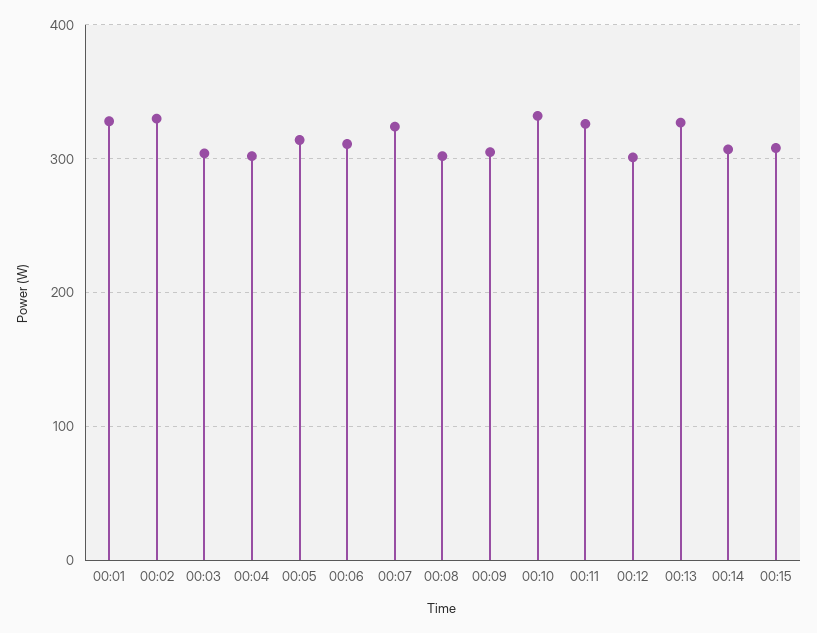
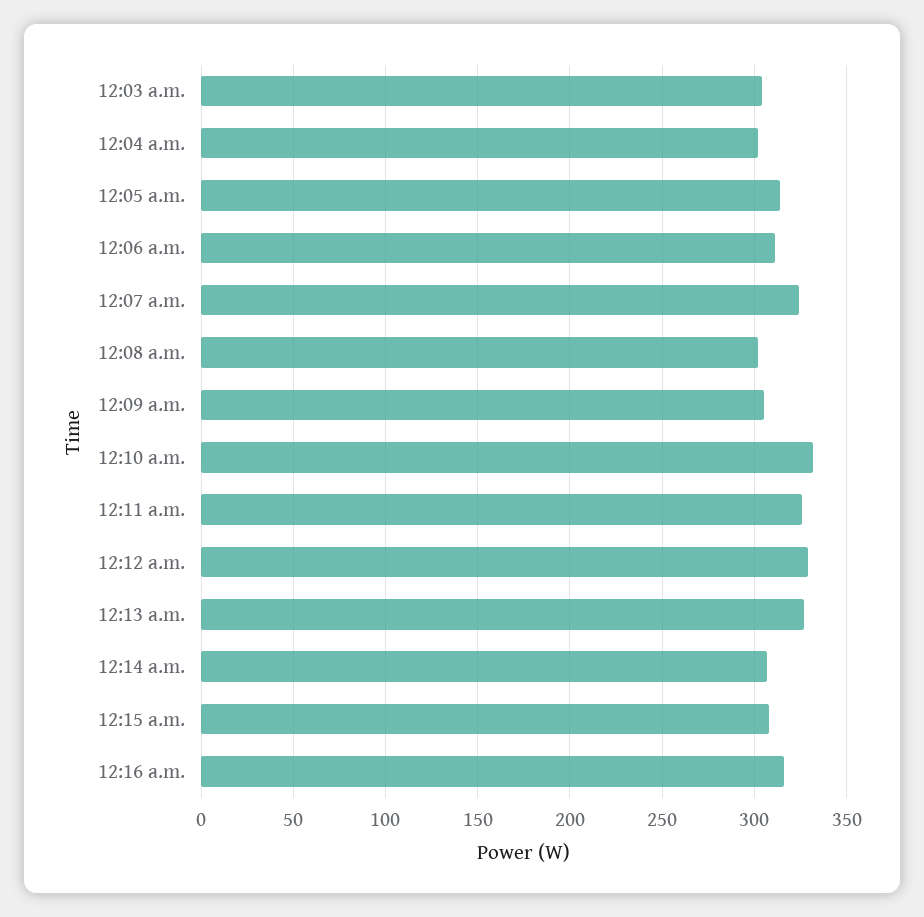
00:01: 330 -> none
00:02: 330 -> none
00:12: 300 -> 330
12:16 a.m.: none -> 315

